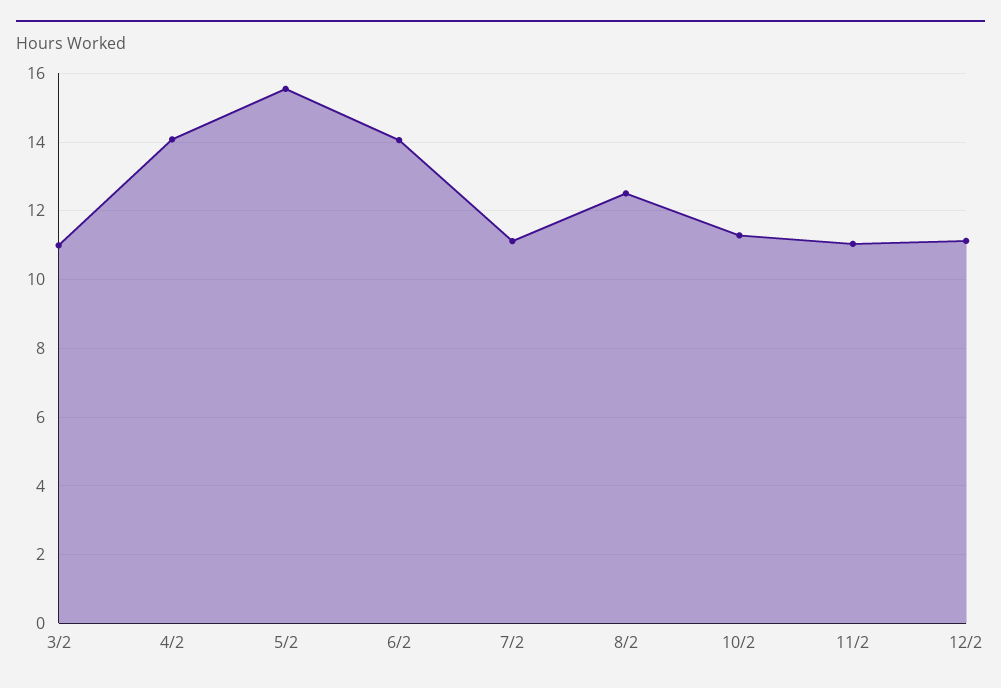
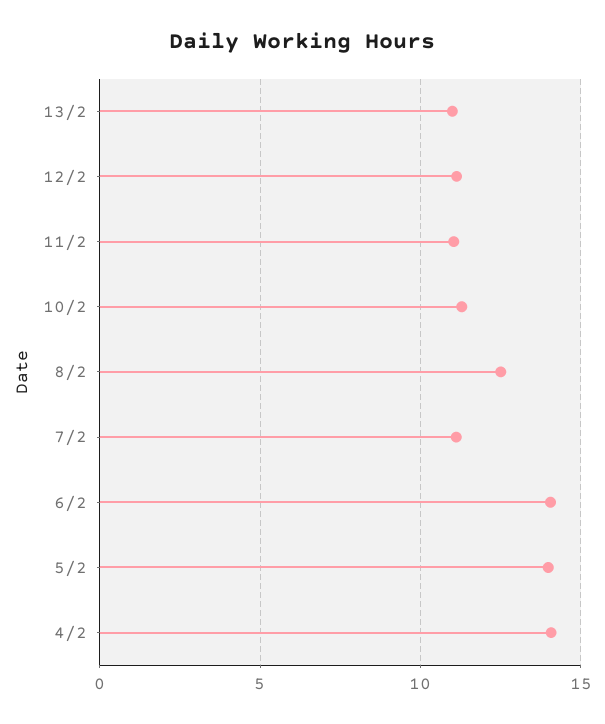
3/2: 11 -> none
5/2: 15.6 -> 14
13/2: none -> 11

